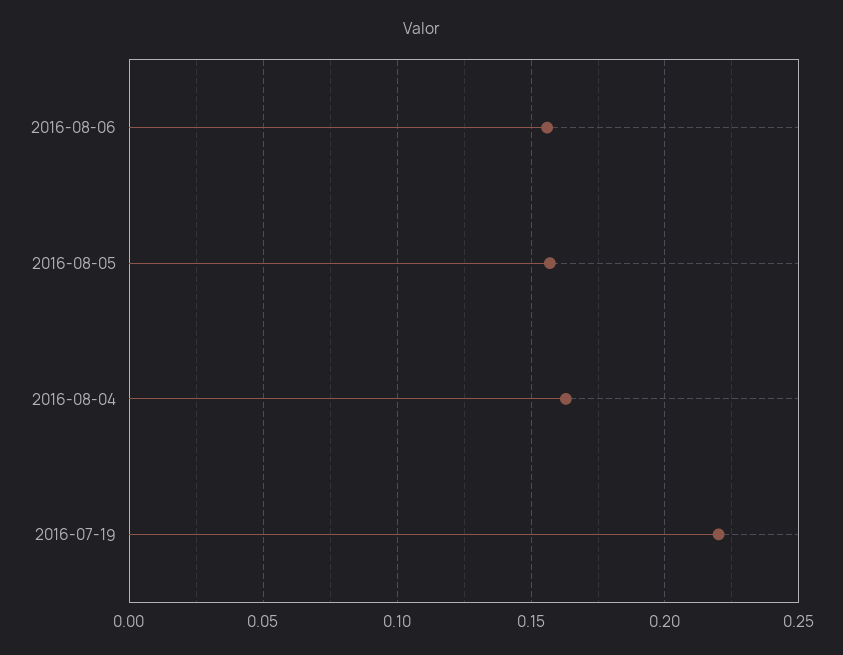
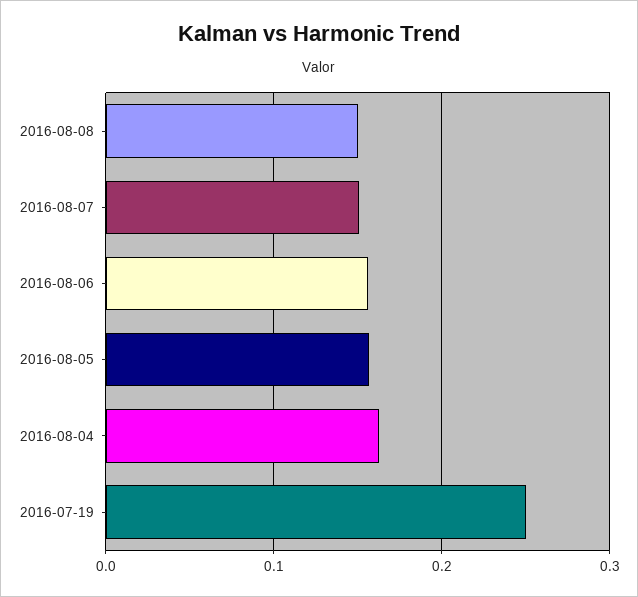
2016-07-19: 0.22 -> 0.25
2016-08-08: none -> 0.15
2016-08-07: none -> 0.15

